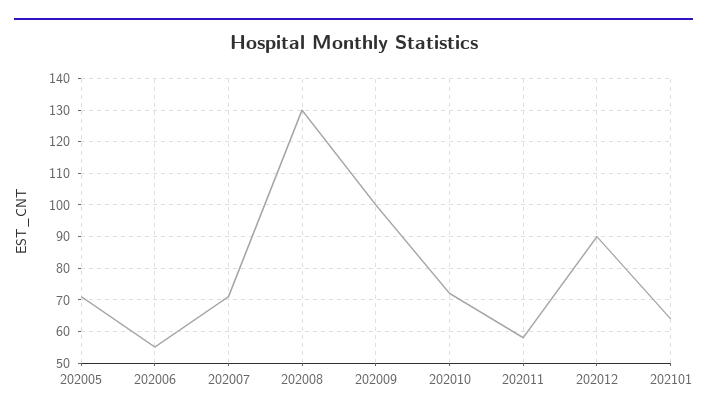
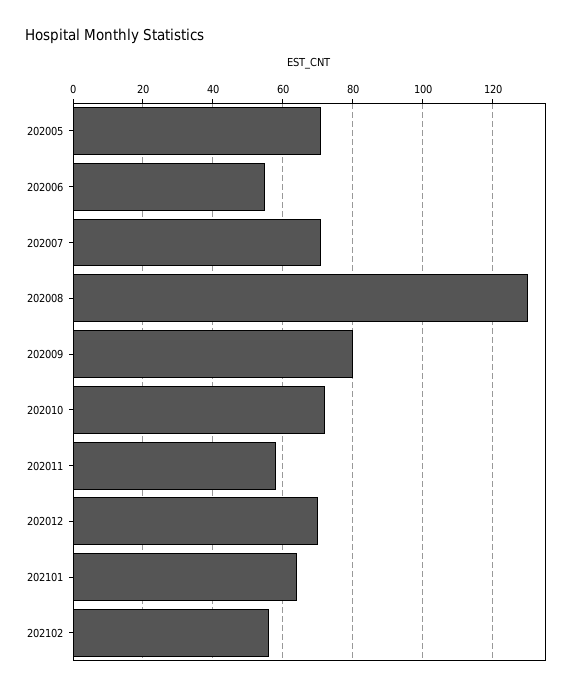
202009: 100 -> 80
202012: 90 -> 70
202102: none -> 55

